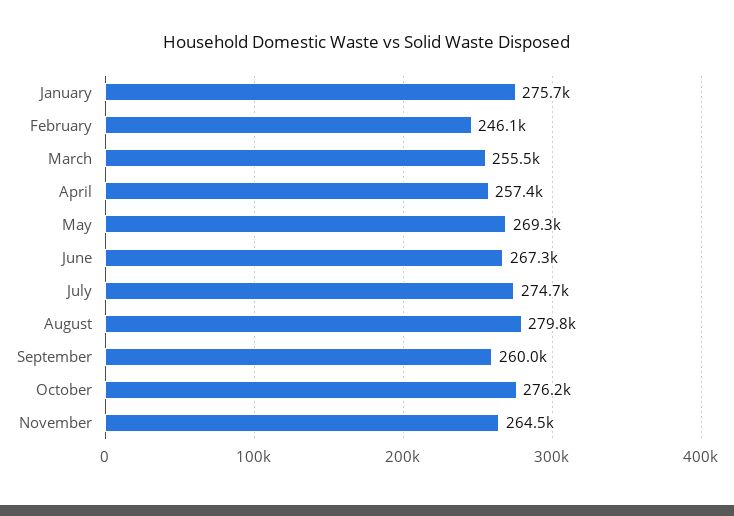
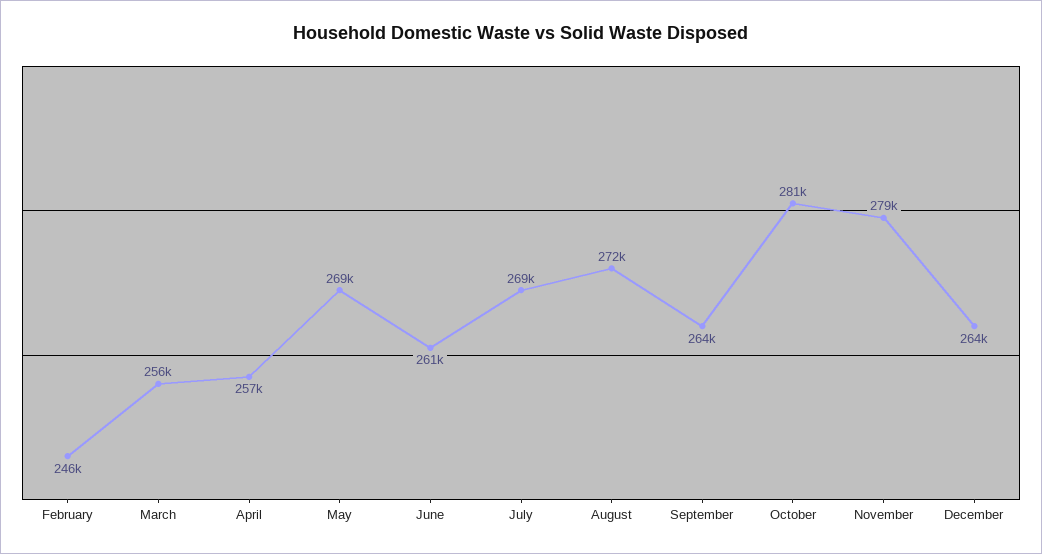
January: 275700 -> none
June: 267300 -> 261000
July: 274700 -> 269000
August: 279800 -> 272000
September: 260000 -> 264000
October: 276200 -> 281000
November: 264500 -> 279000
December: none -> 264000

